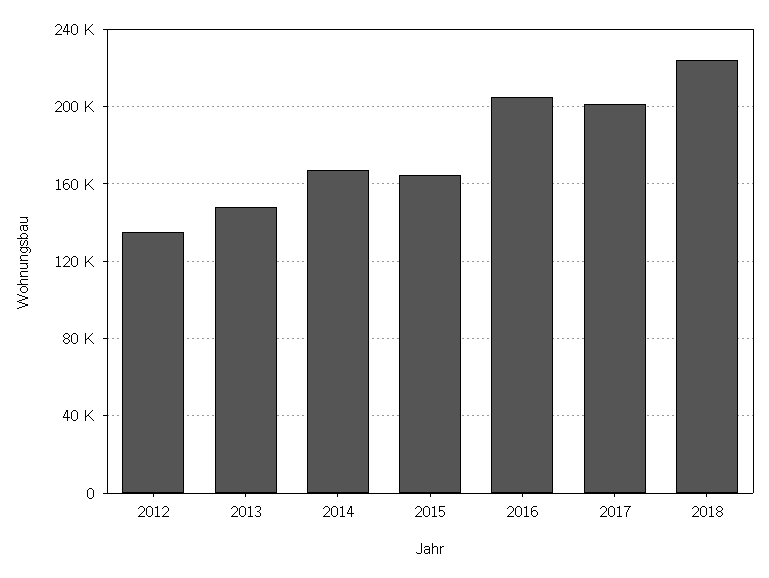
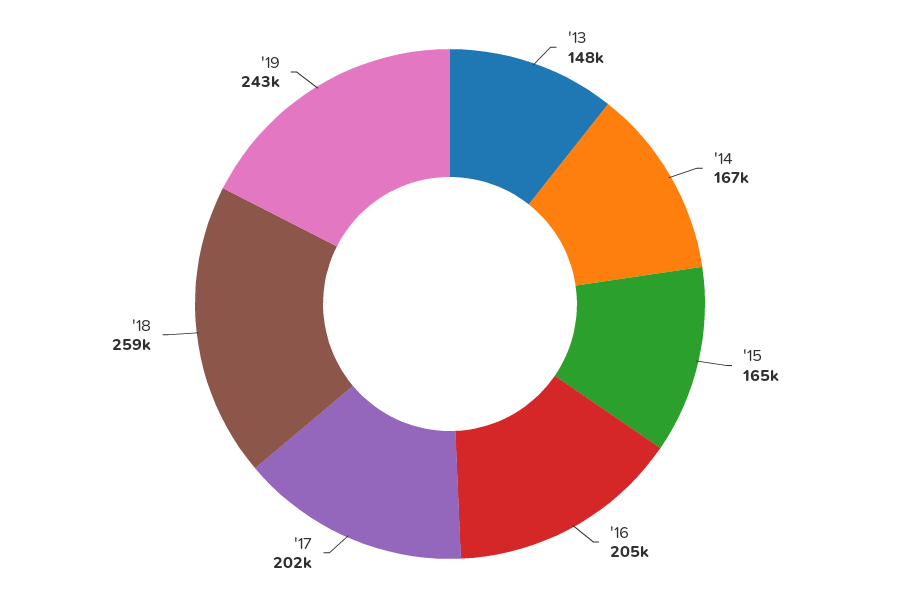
2012: 135000 -> none
2018: 225000 -> 259000
'19: none -> 243000

